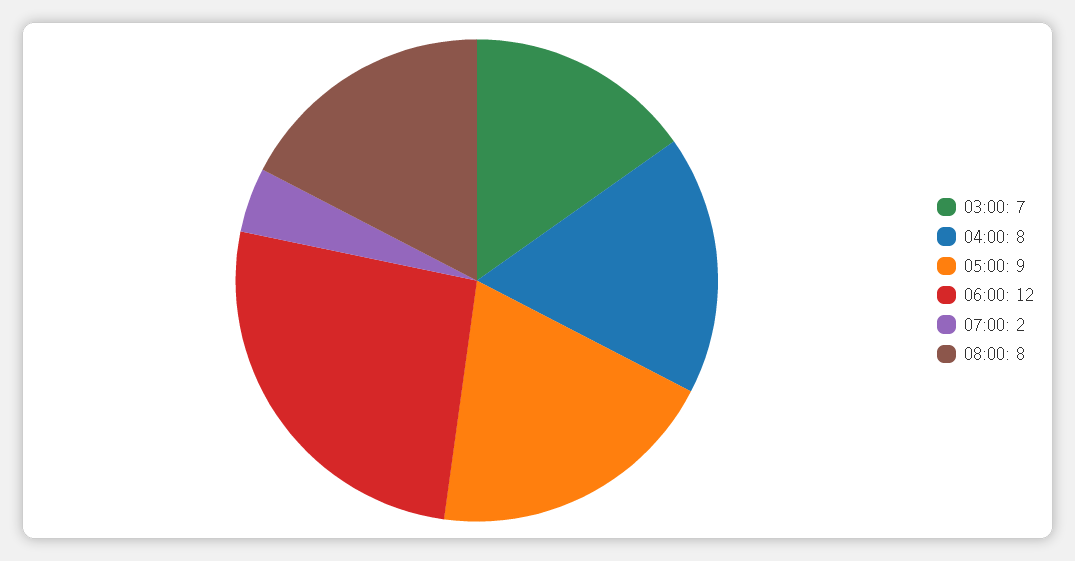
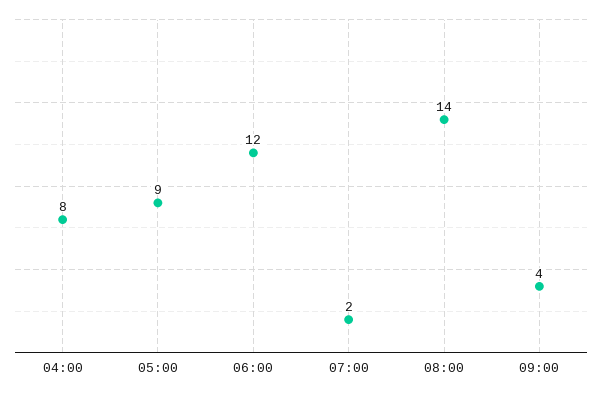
03:00: 7 -> none
08:00: 8 -> 14
09:00: none -> 4

